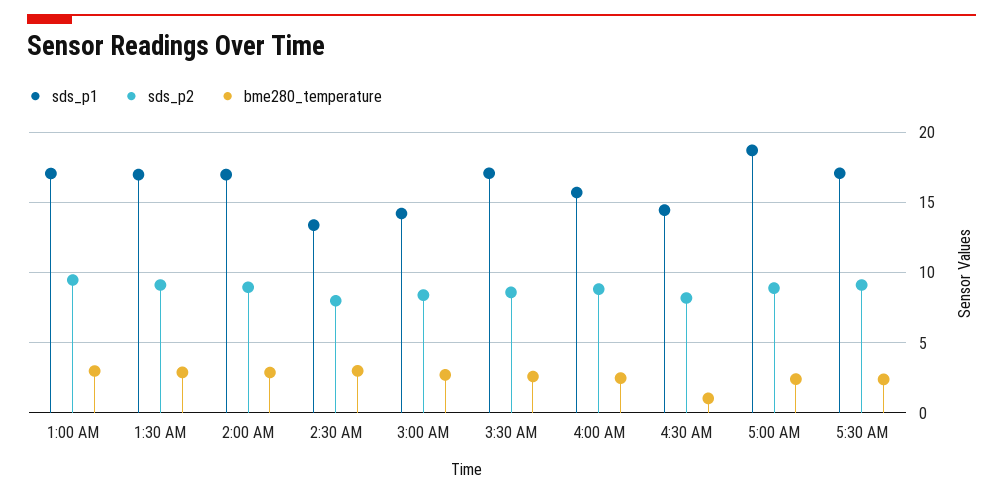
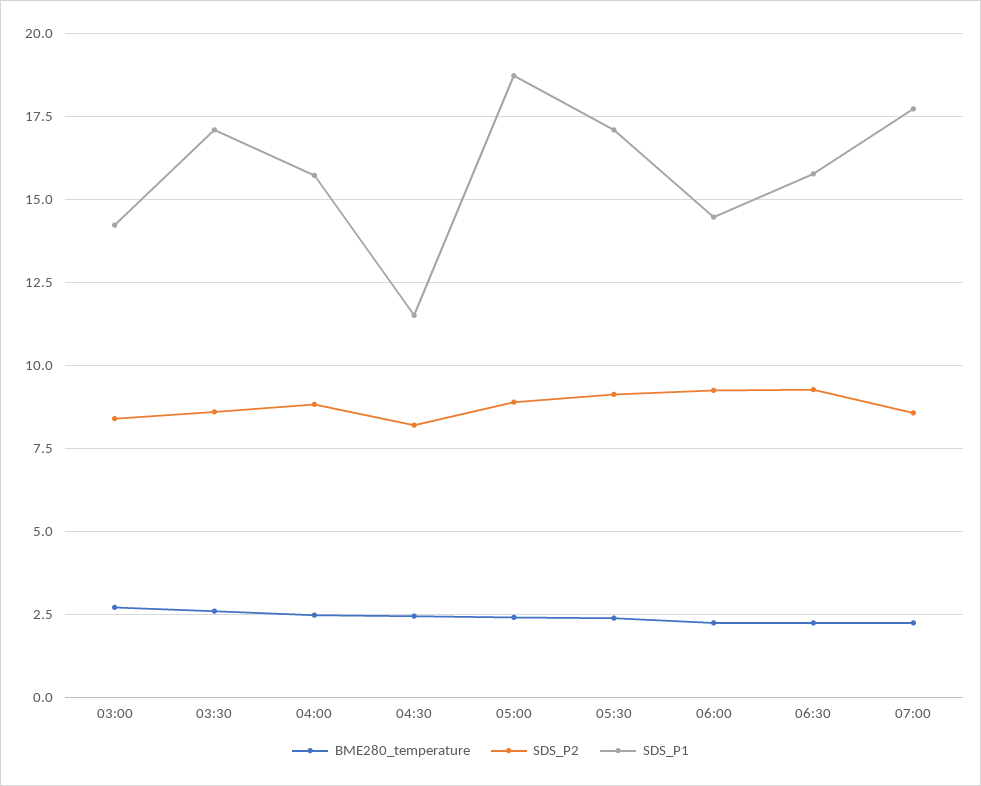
sds_p1, 1:00 AM: 17 -> none
sds_p2, 1:00 AM: 9.5 -> none
bme280_temperature, 1:00 AM: 3 -> none
sds_p1, 1:30 AM: 17 -> none
sds_p2, 1:30 AM: 9 -> none
bme280_temperature, 1:30 AM: 3 -> none
sds_p1, 2:00 AM: 17 -> none
sds_p2, 2:00 AM: 9 -> none
bme280_temperature, 2:00 AM: 3 -> none
sds_p1, 2:30 AM: 13.5 -> none
sds_p2, 2:30 AM: 8 -> none
bme280_temperature, 2:30 AM: 3 -> none
sds_p1, 4:30 AM: 14.5 -> 11.5
bme280_temperature, 4:30 AM: 1 -> 2.5
bme280_temperature, 06:00: none -> 2.25
sds_p2, 06:00: none -> 9.25
sds_p1, 06:00: none -> 14.5
bme280_temperature, 06:30: none -> 2.25
sds_p2, 06:30: none -> 9.25
sds_p1, 06:30: none -> 15.75
bme280_temperature, 07:00: none -> 2.25
sds_p2, 07:00: none -> 8.5
sds_p1, 07:00: none -> 17.75

